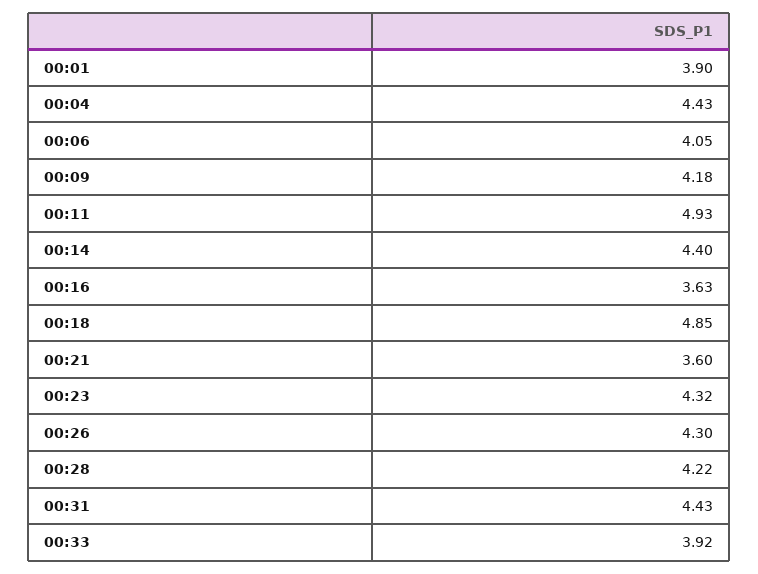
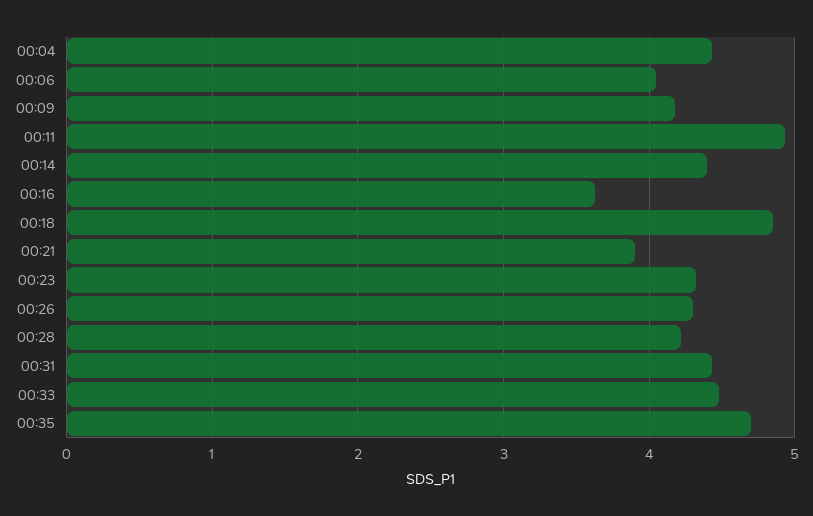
00:01: 3.9 -> none
00:21: 3.6 -> 3.9
00:33: 3.92 -> 4.5
00:35: none -> 4.7

